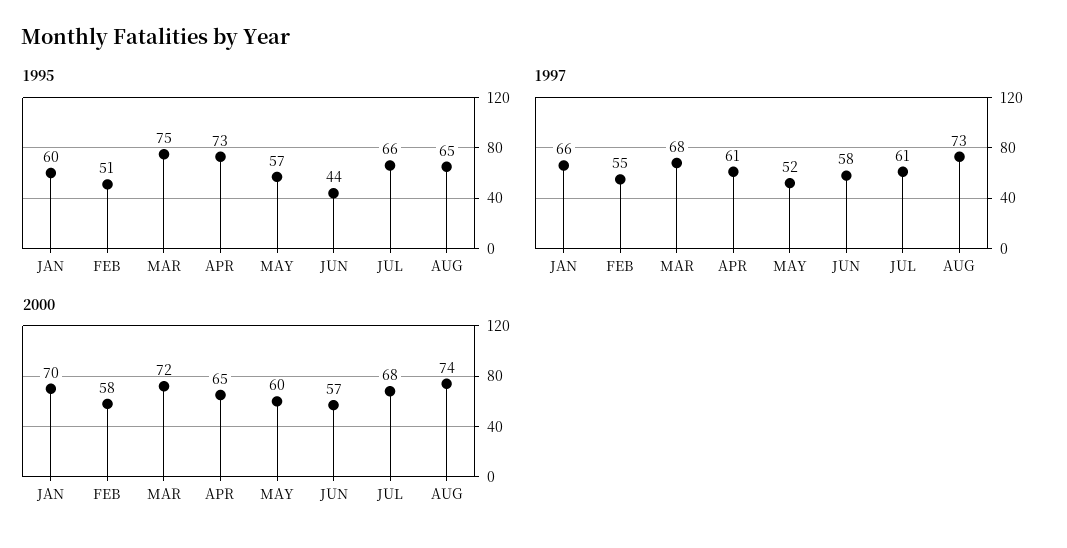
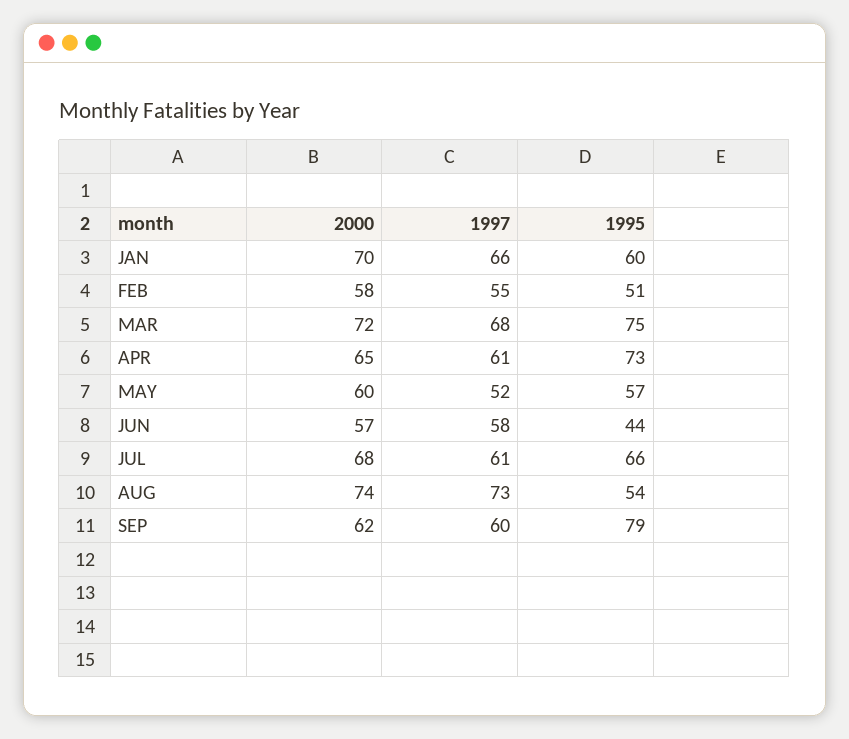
1995, AUG: 65 -> 54
2000, SEP: none -> 62
1997, SEP: none -> 60
1995, SEP: none -> 79

